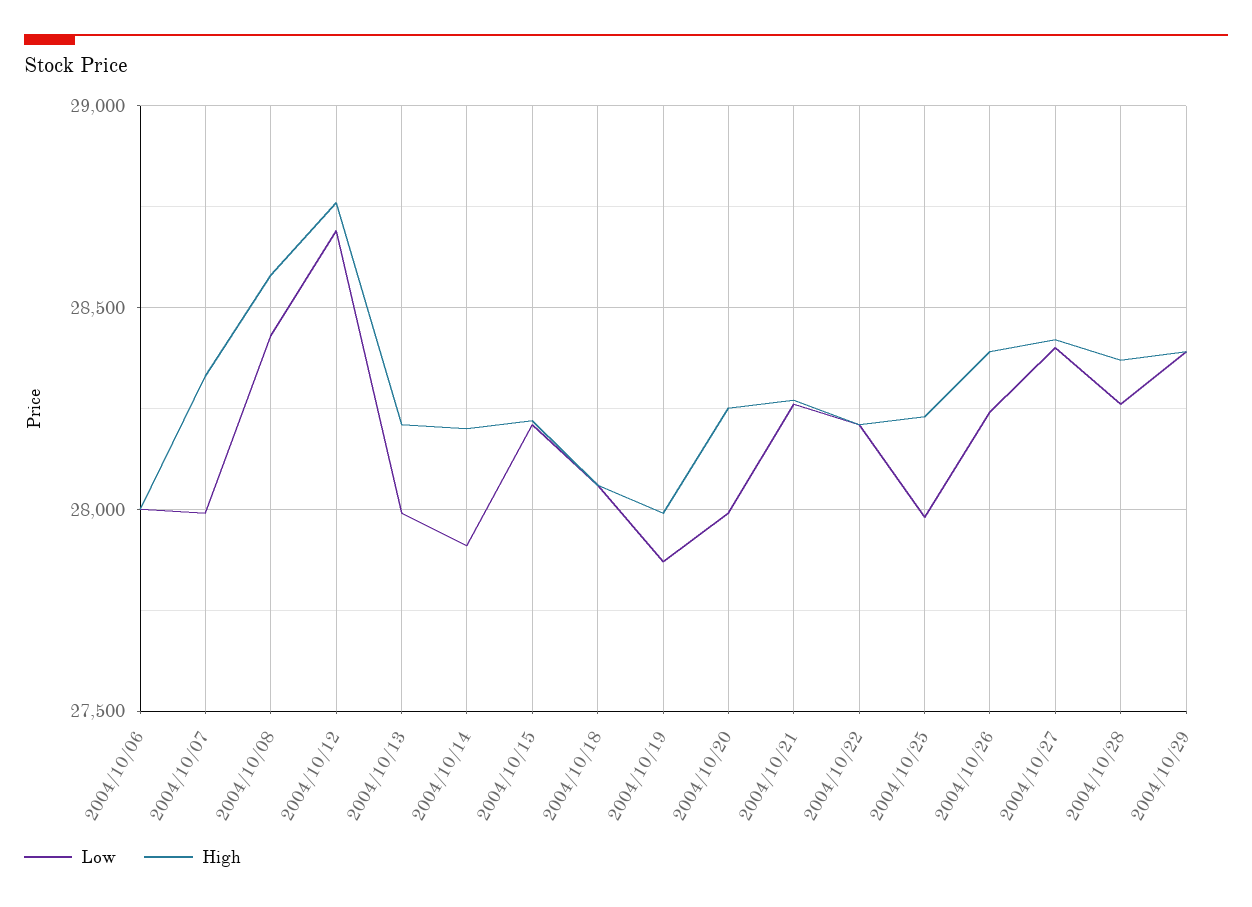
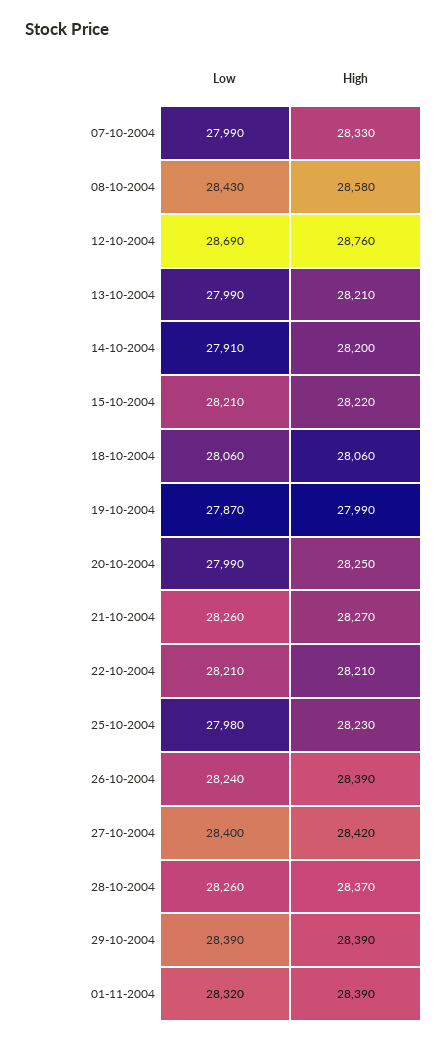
Low, 2004/10/06: 28000 -> none
High, 2004/10/06: 28000 -> none
Low, 01-11-2004: none -> 28320
High, 01-11-2004: none -> 28390

